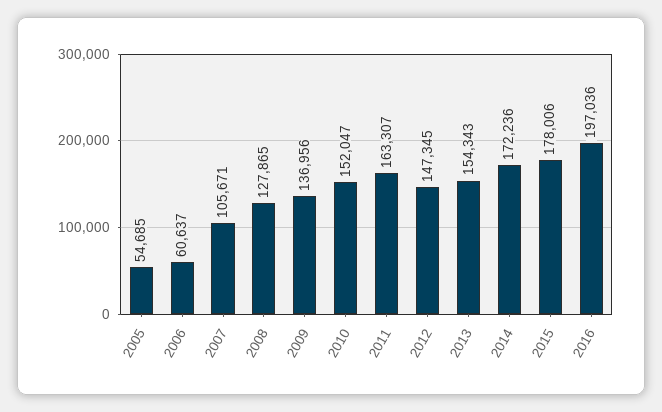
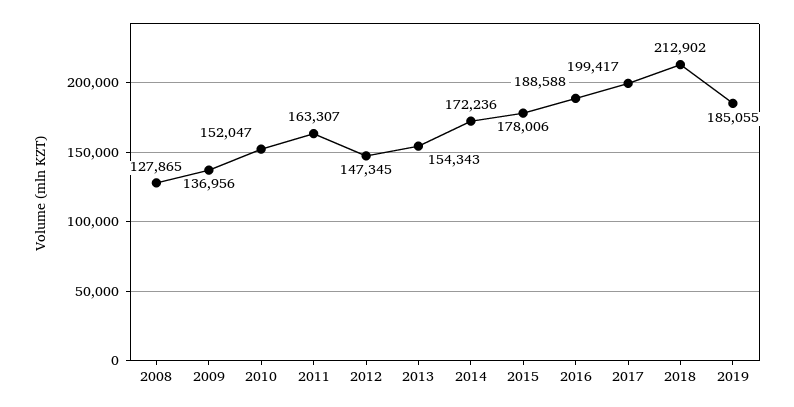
2005: 54685 -> none
2006: 60637 -> none
2007: 105671 -> none
2016: 197036 -> 188588
2017: none -> 199417
2018: none -> 212902
2019: none -> 185055

